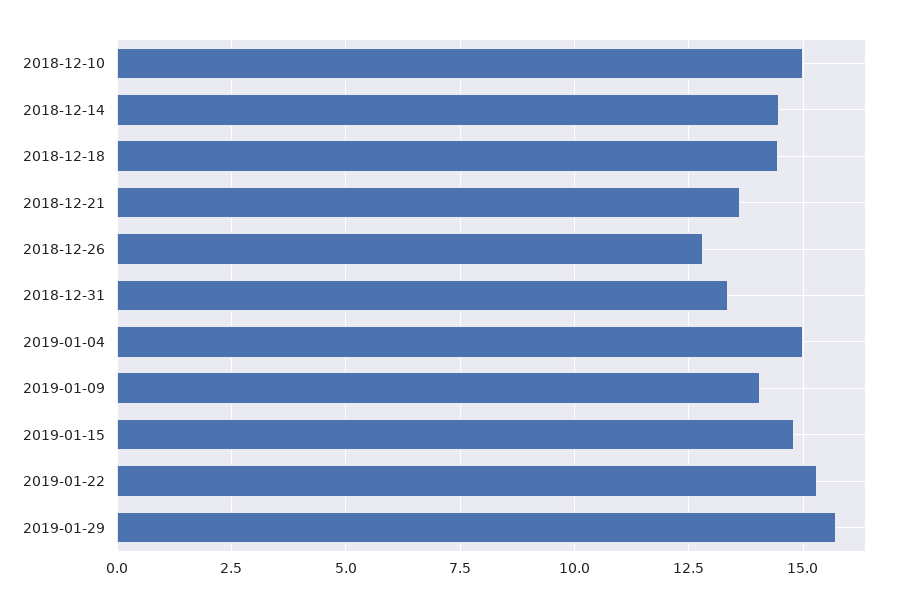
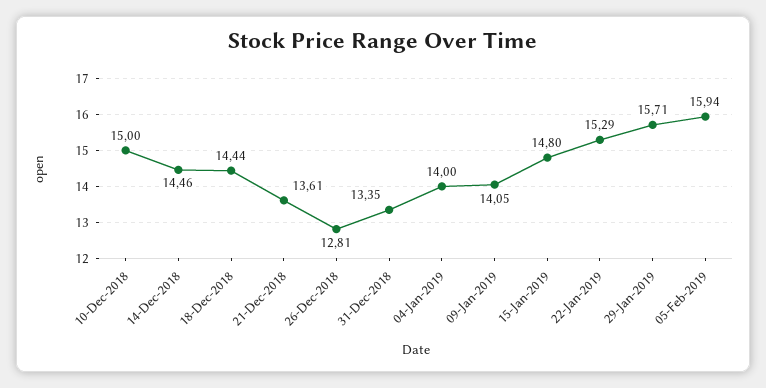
2019-01-04: 15 -> 14
05-Feb-2019: none -> 15.94

